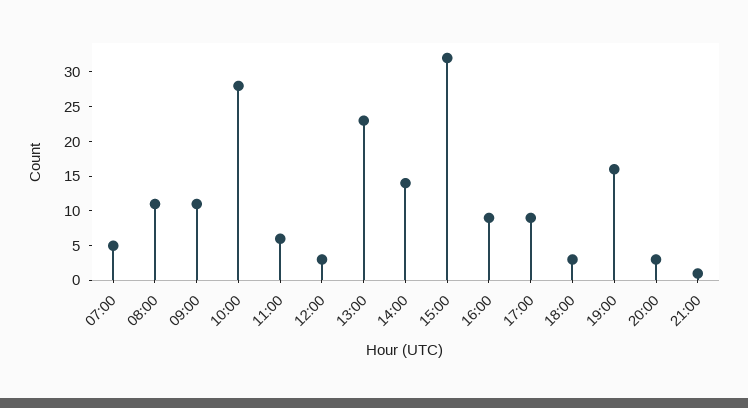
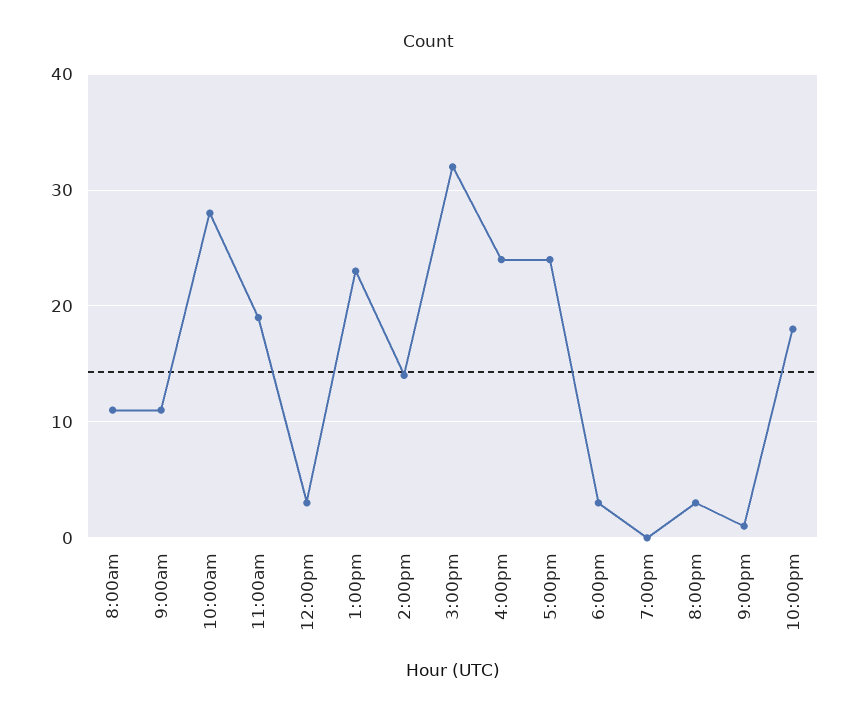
07:00: 5 -> none
11:00: 5 -> 19
16:00: 10 -> 24
17:00: 10 -> 24
19:00: 15 -> 0
10:00pm: none -> 18

